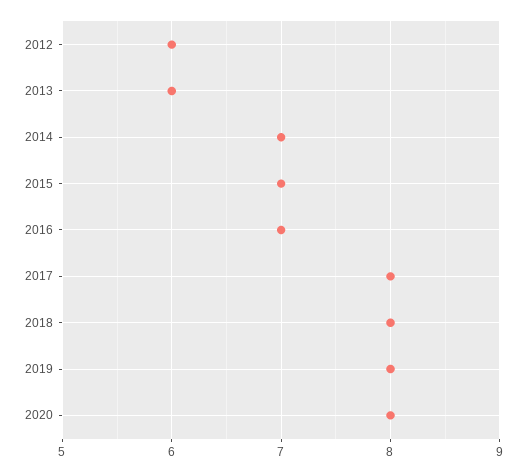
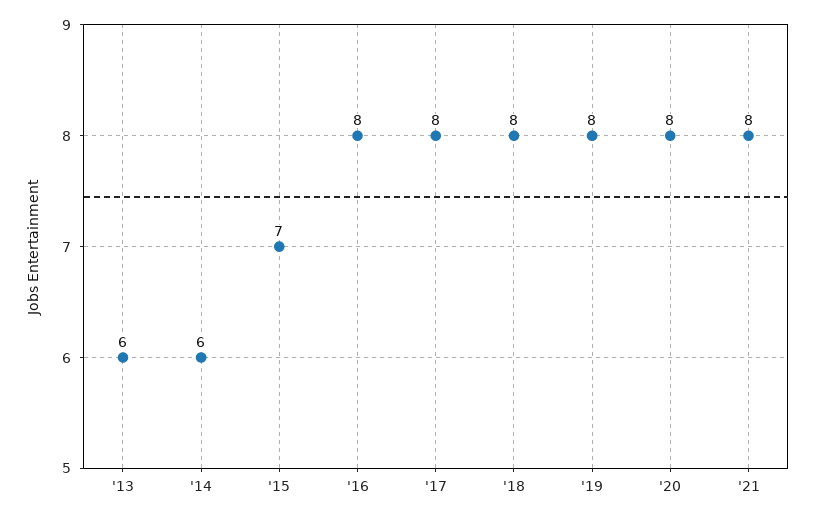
2012: 6 -> none
2014: 7 -> 6
2016: 7 -> 8
'21: none -> 8

